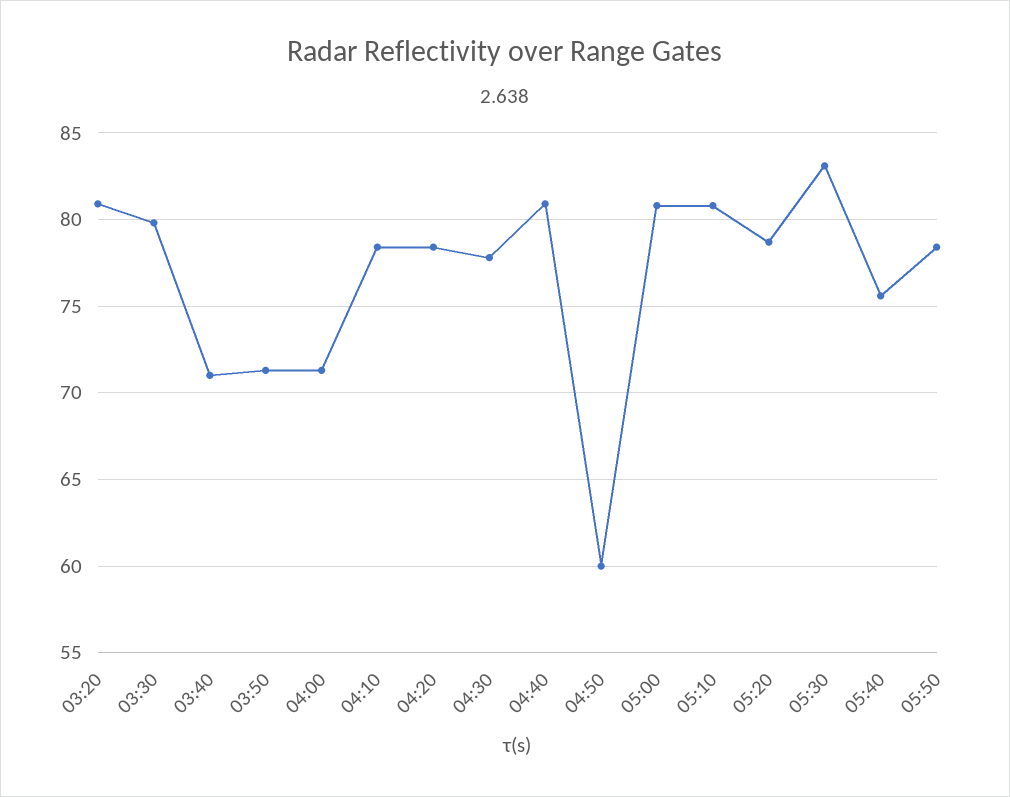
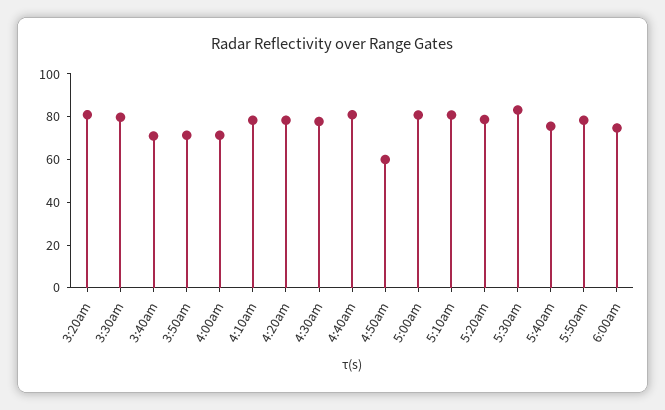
6:00am: none -> 75

